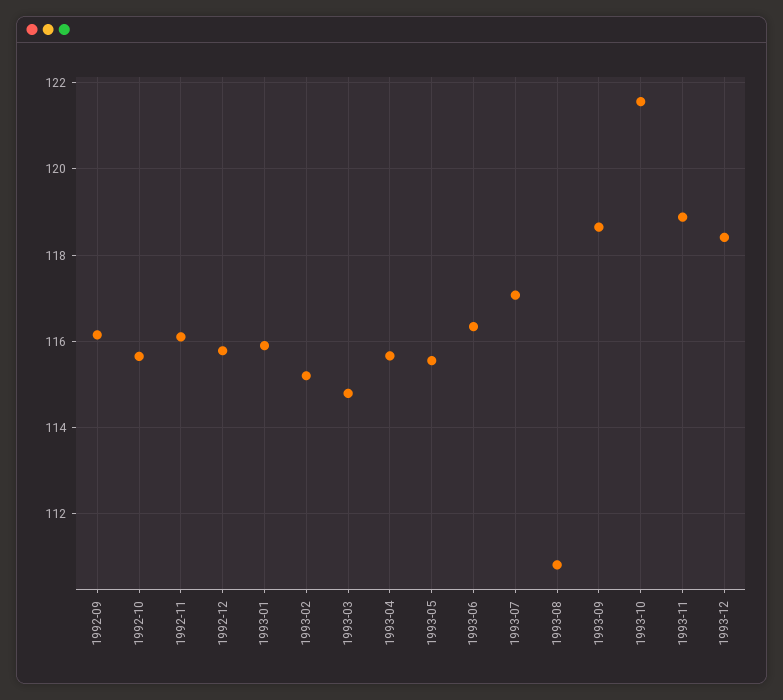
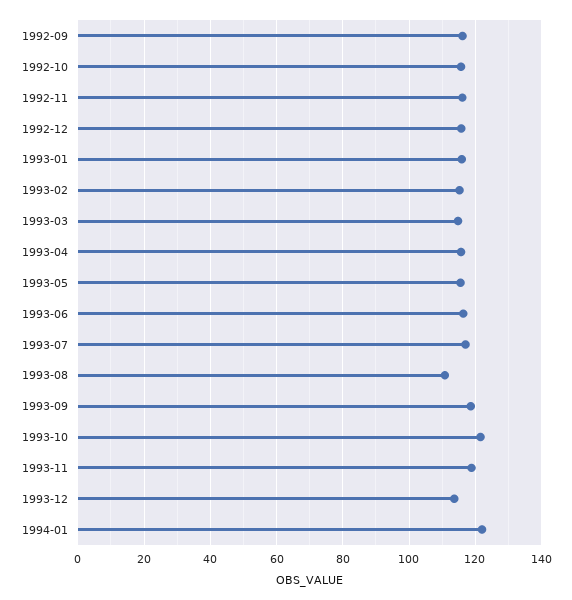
1993-12: 118.4 -> 114
1994-01: none -> 122

